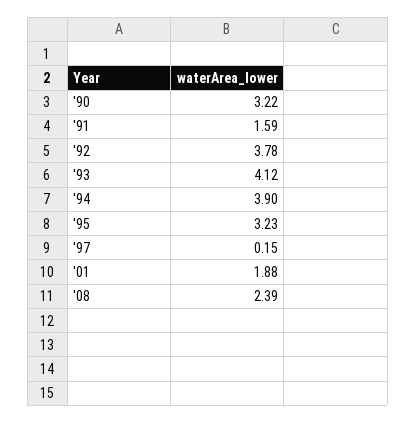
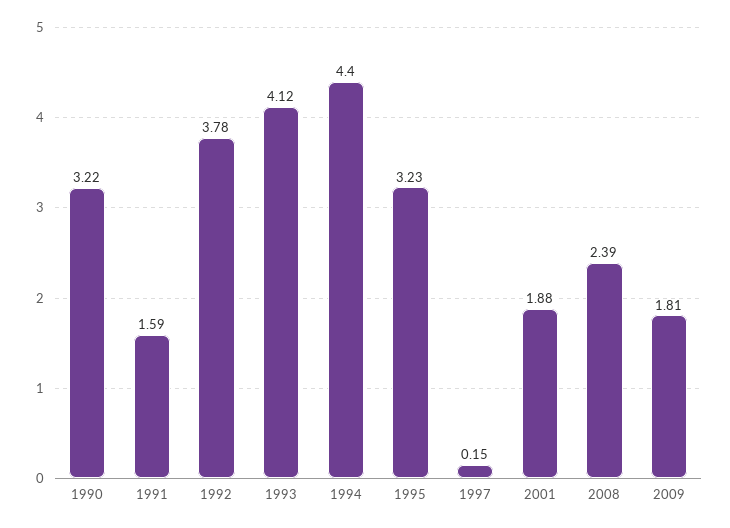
'94: 3.9 -> 4.4
2009: none -> 1.81

